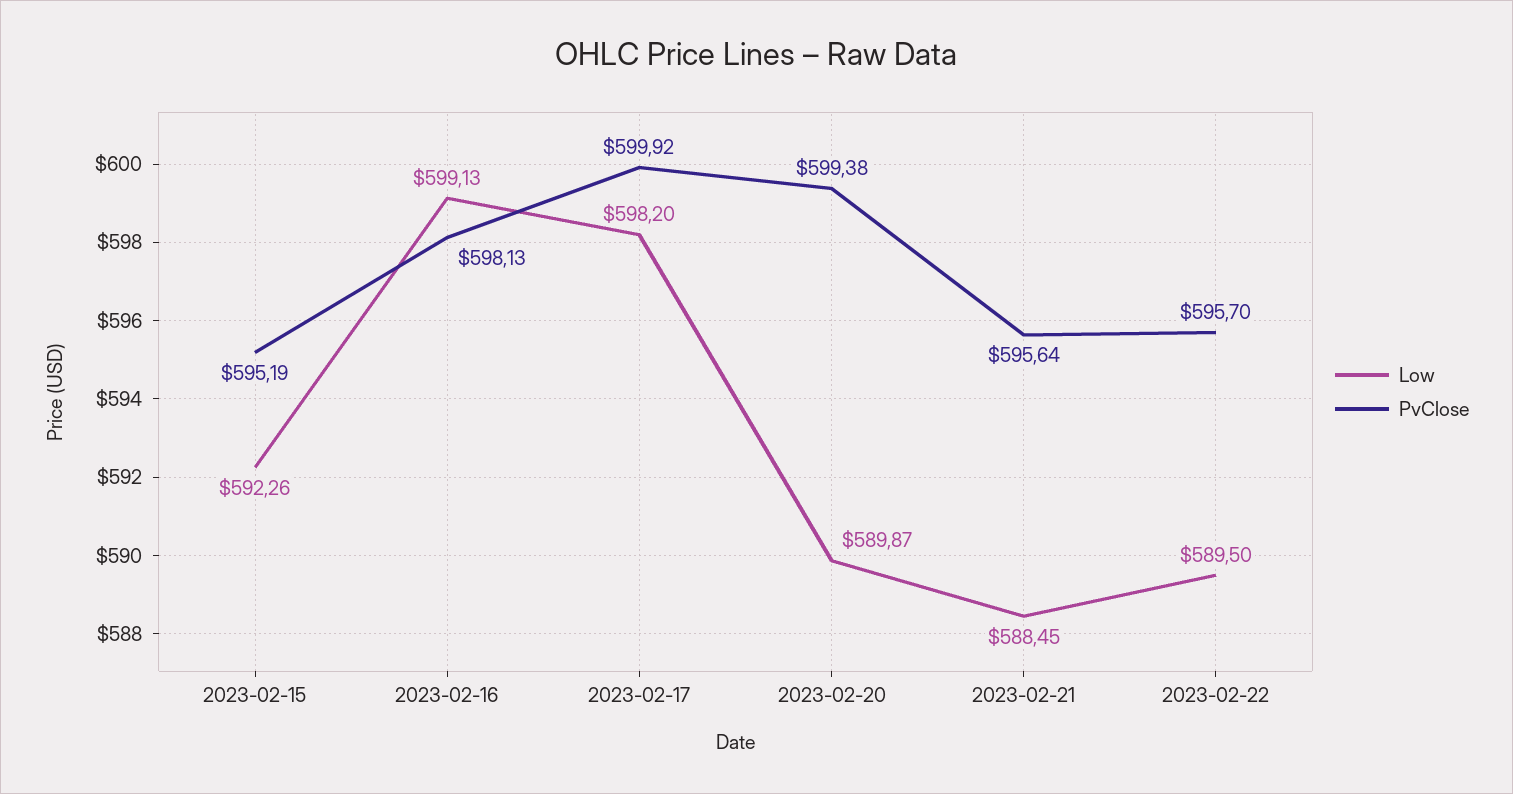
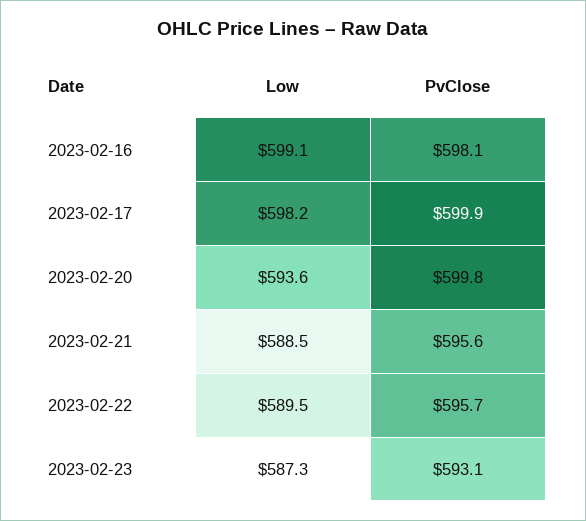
Low, 2023-02-15: 592.26 -> none
PvClose, 2023-02-15: 595.19 -> none
Low, 2023-02-20: 589.87 -> 593.6
PvClose, 2023-02-20: 599.38 -> 599.8
Low, 2023-02-23: none -> 587.3
PvClose, 2023-02-23: none -> 593.1

